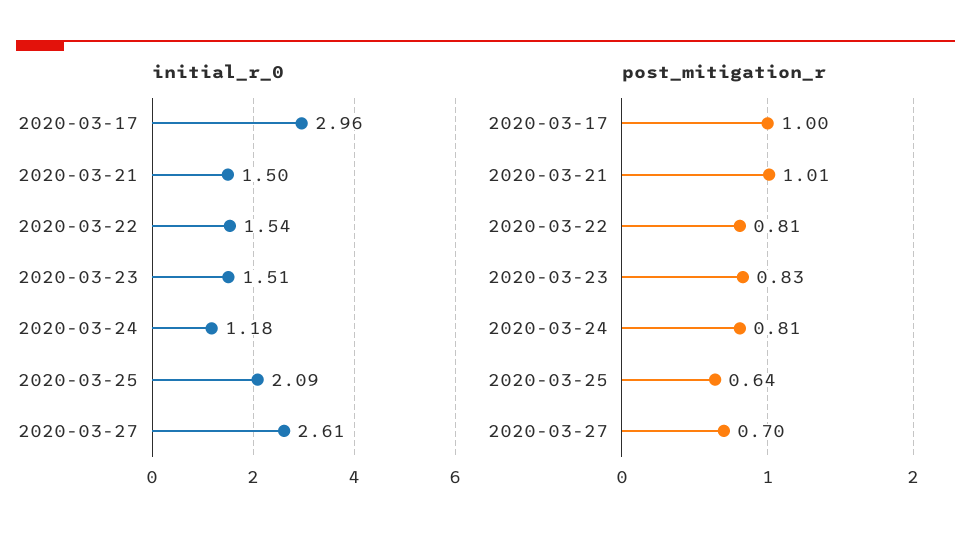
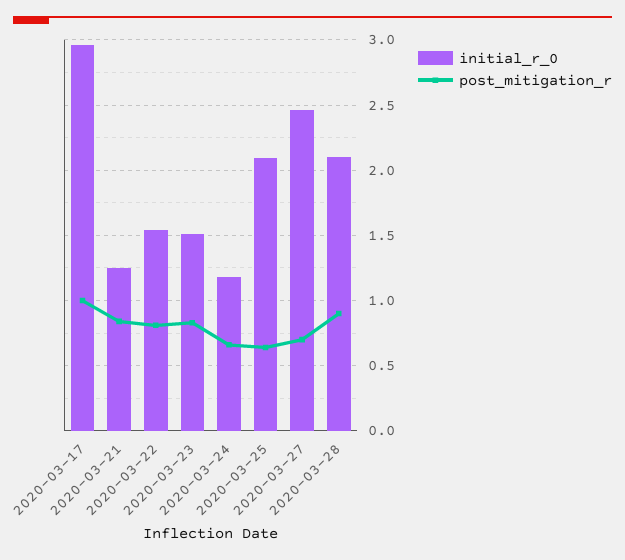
initial_r_0, 2020-03-21: 1.5 -> 1.25
initial_r_0, 2020-03-27: 2.61 -> 2.45
post_mitigation_r, 2020-03-21: 1.01 -> 0.85
post_mitigation_r, 2020-03-24: 0.81 -> 0.65
initial_r_0, 2020-03-28: none -> 2.1
post_mitigation_r, 2020-03-28: none -> 0.9

